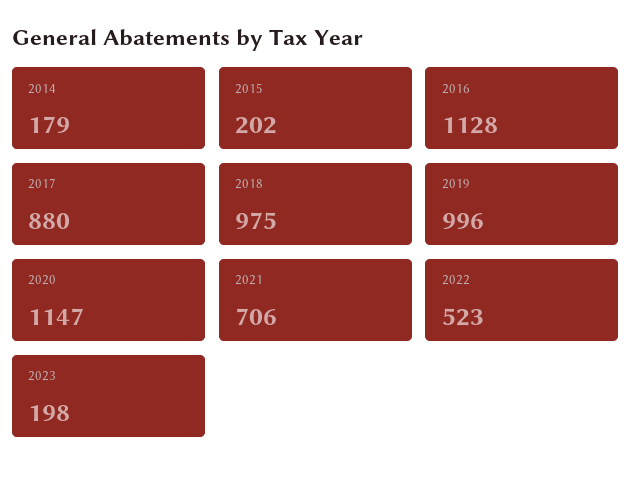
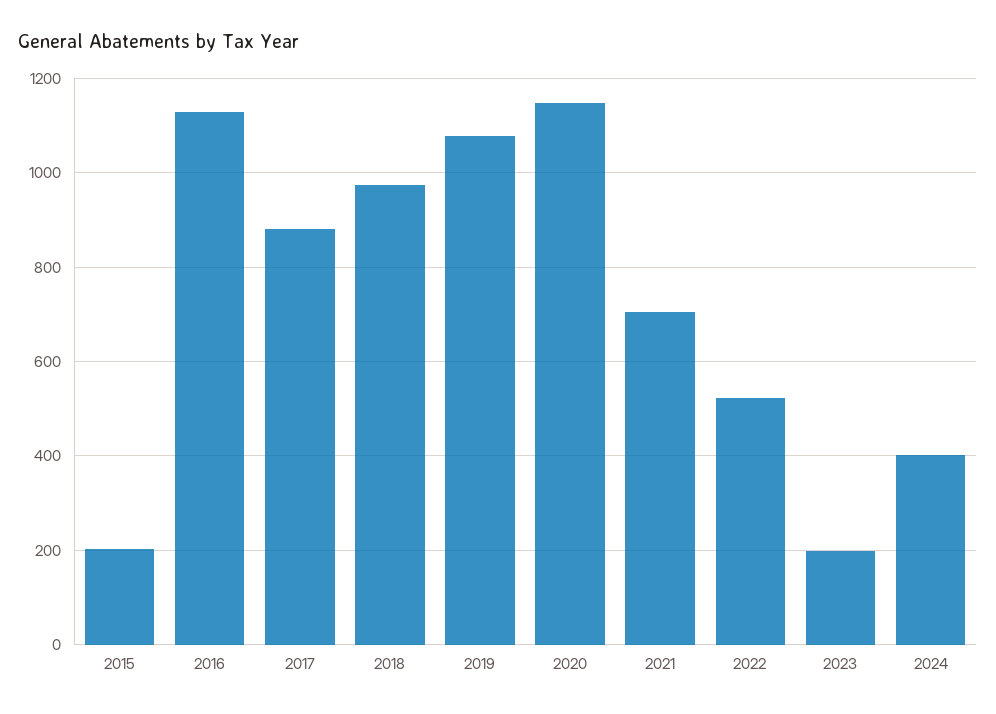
2014: 179 -> none
2019: 996 -> 1080
2024: none -> 400

